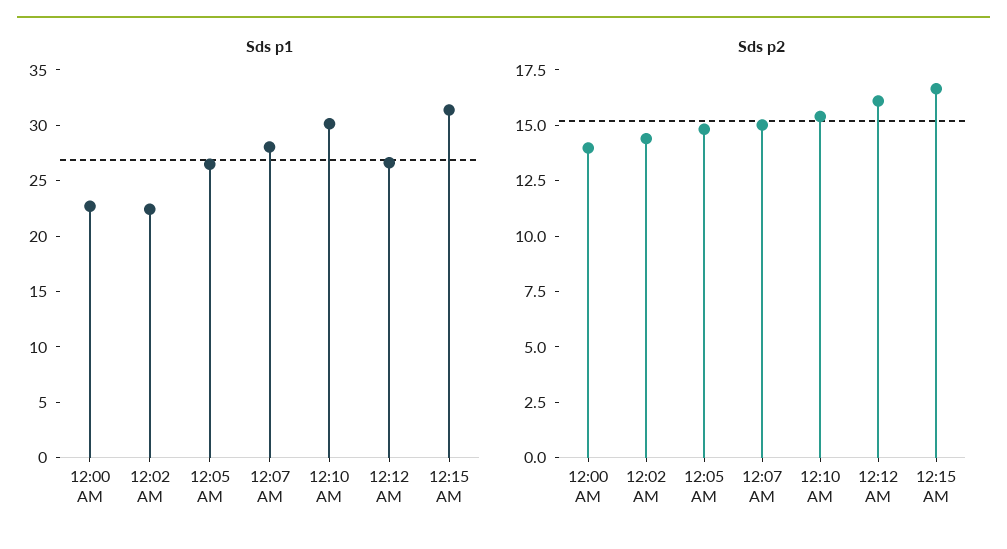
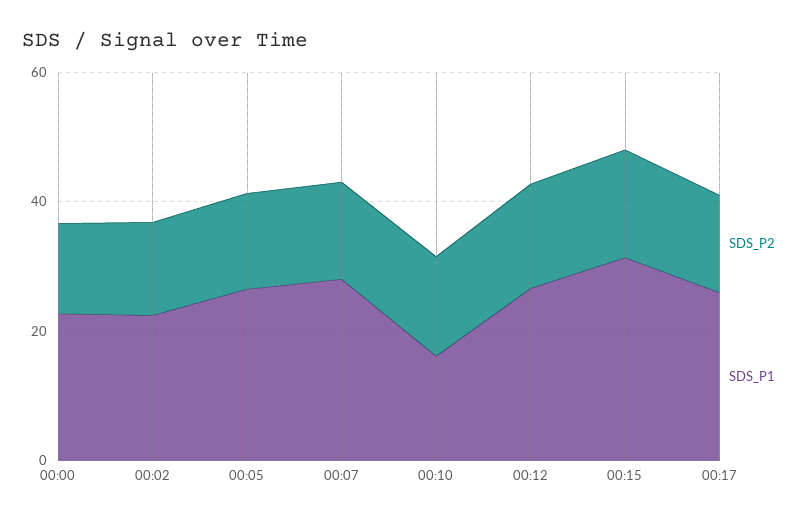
Sds p1, 12:10 AM: 30 -> 15
Sds p2, 00:17: none -> 15
Sds p1, 00:17: none -> 25

